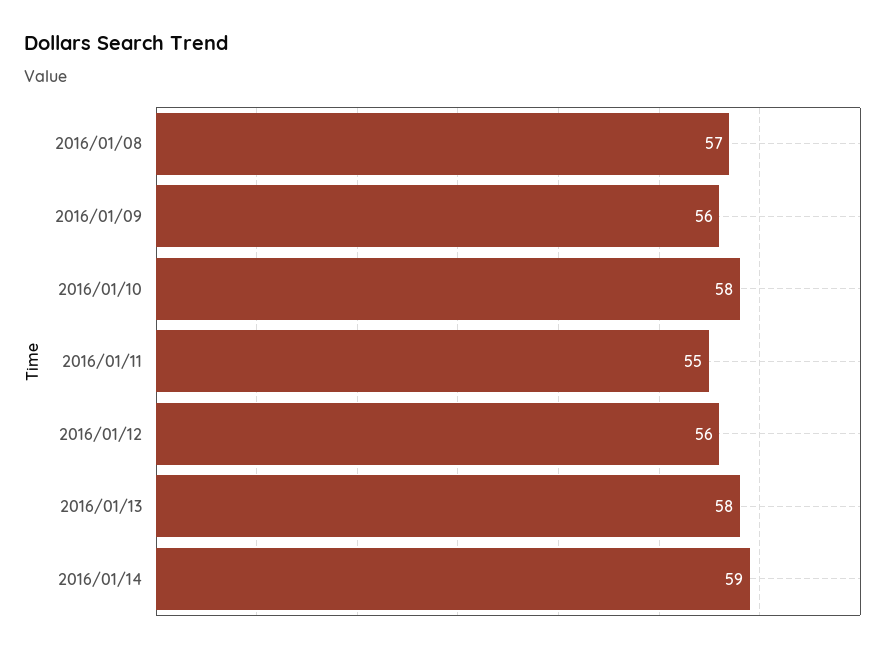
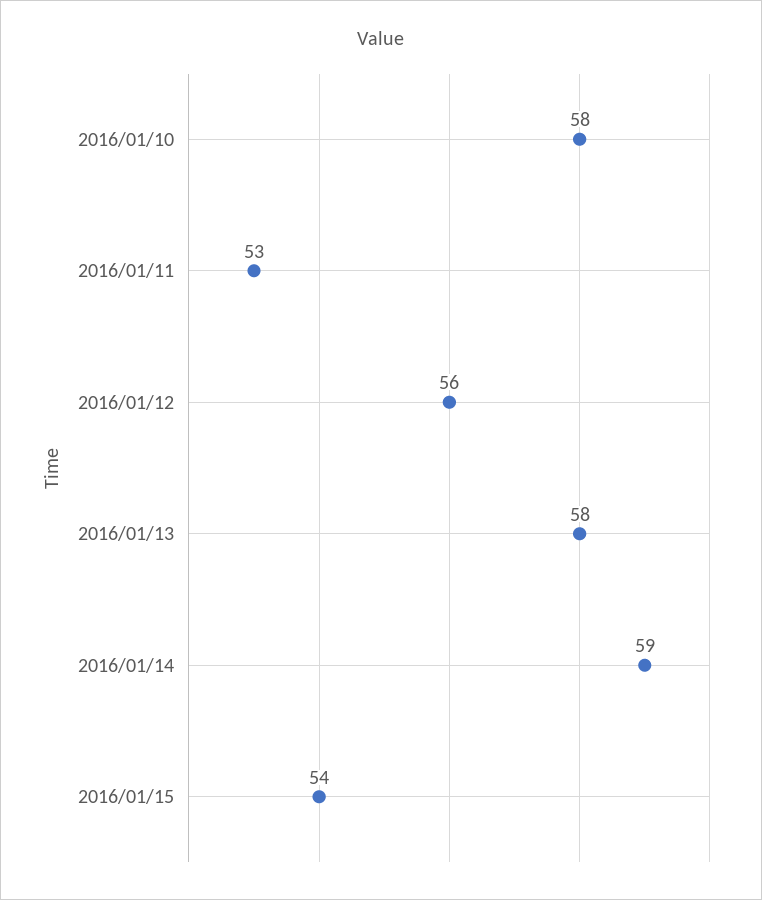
2016/01/08: 57 -> none
2016/01/09: 56 -> none
2016/01/11: 55 -> 53
2016/01/15: none -> 54

